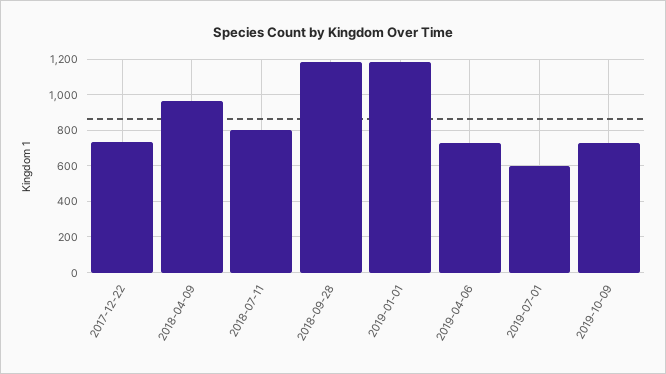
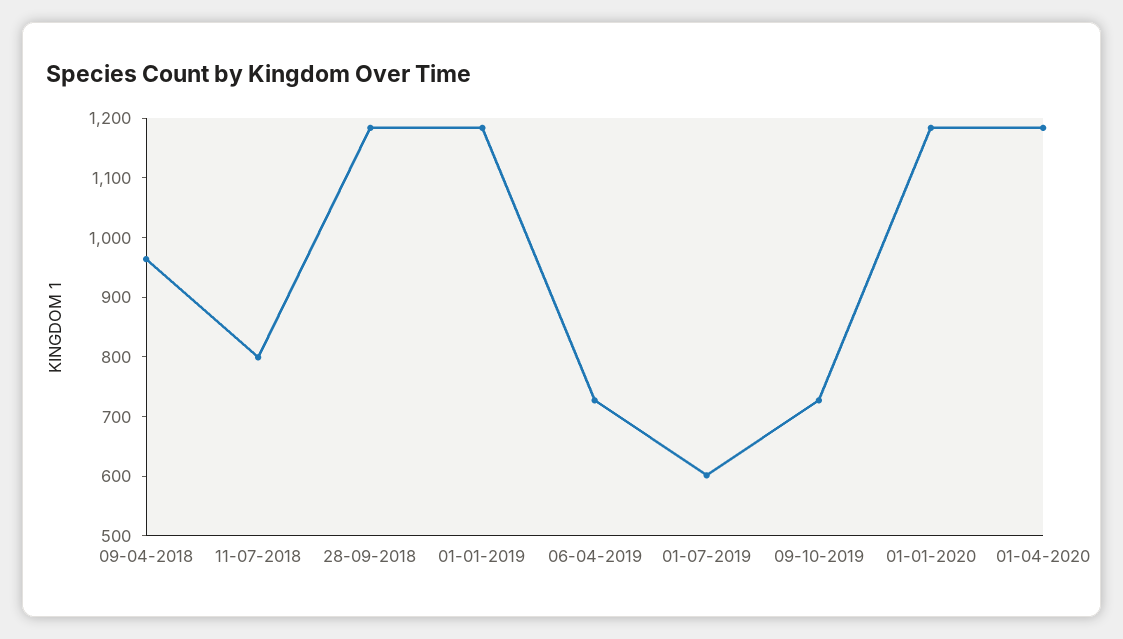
2017-12-22: 750 -> none
01-01-2020: none -> 1180
01-04-2020: none -> 1180

